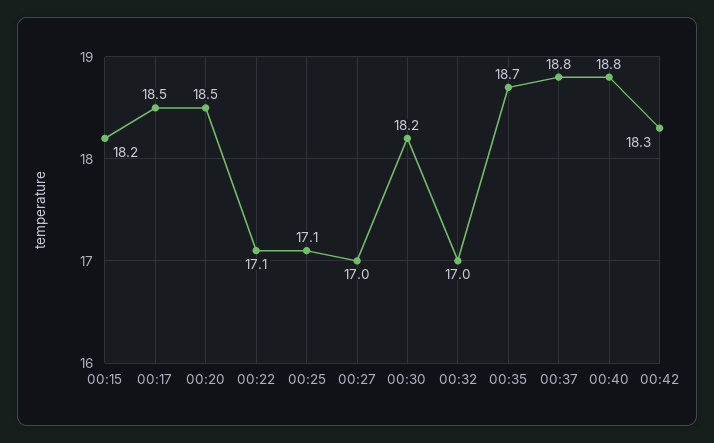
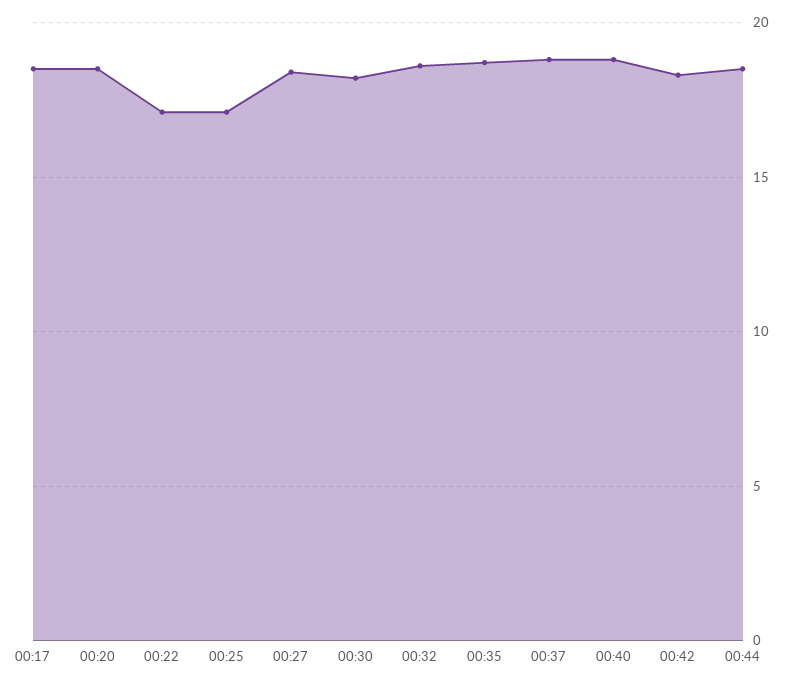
00:15: 18.2 -> none
00:27: 17 -> 18.5
00:32: 17 -> 18.5
00:44: none -> 18.5

